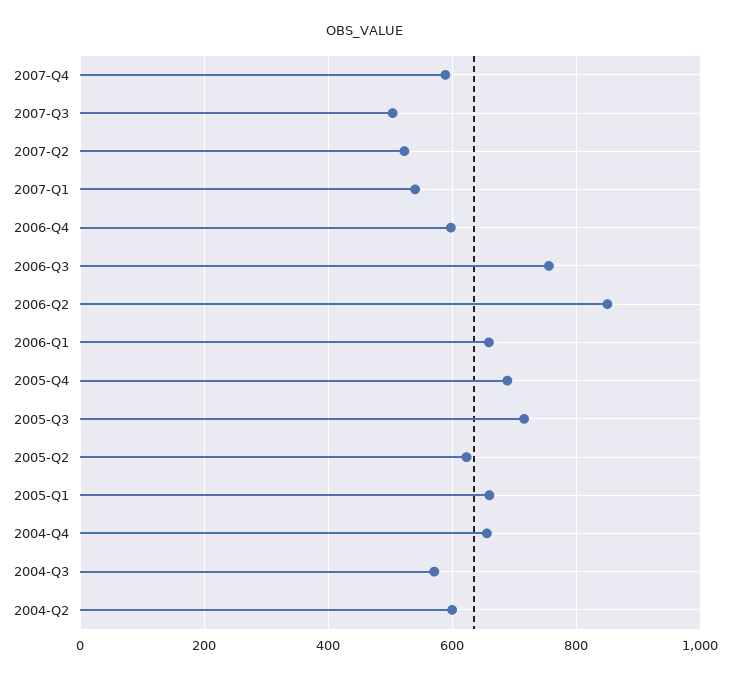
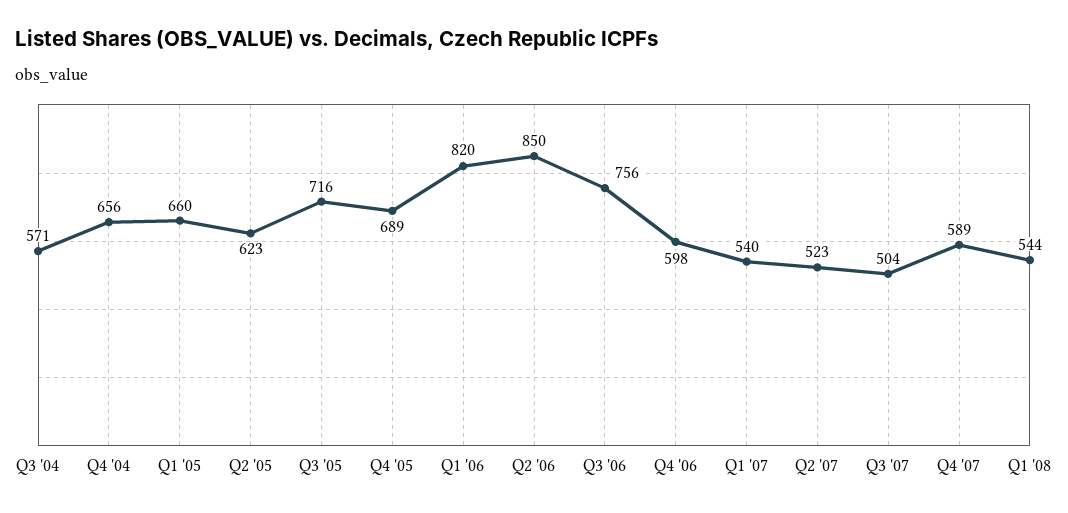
2006-Q1: 660 -> 820
2004-Q2: 600 -> none
Q1 '08: none -> 544

